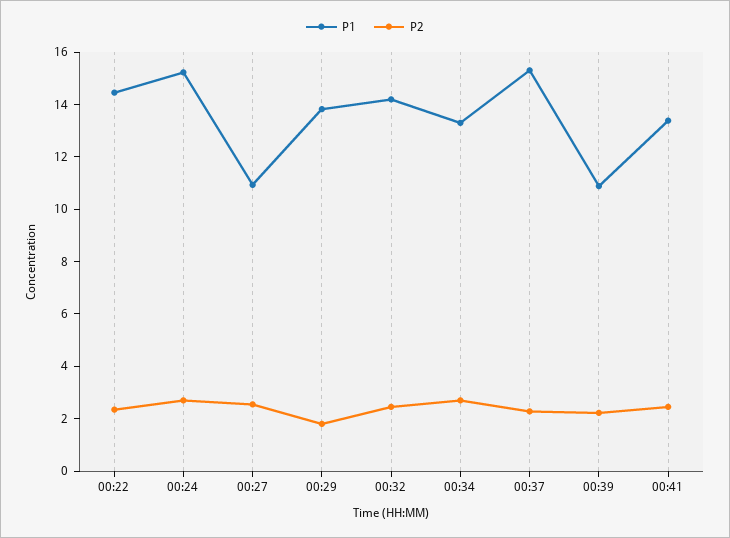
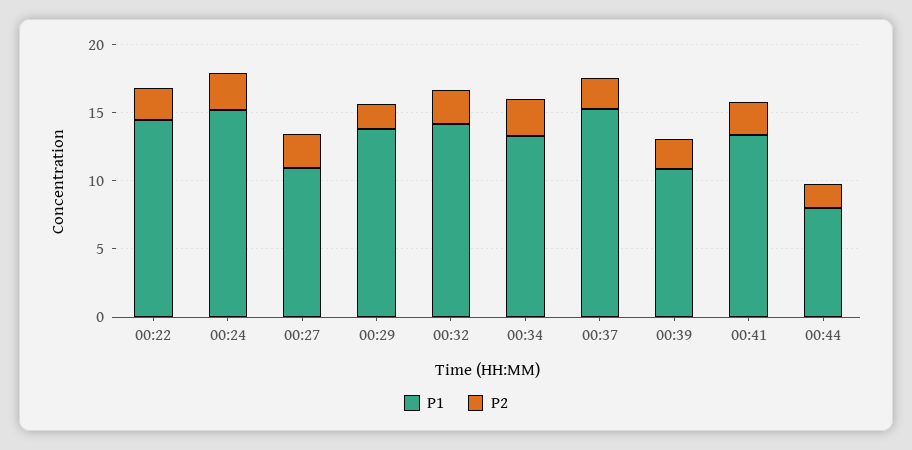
P1, 00:44: none -> 8
P2, 00:44: none -> 2

